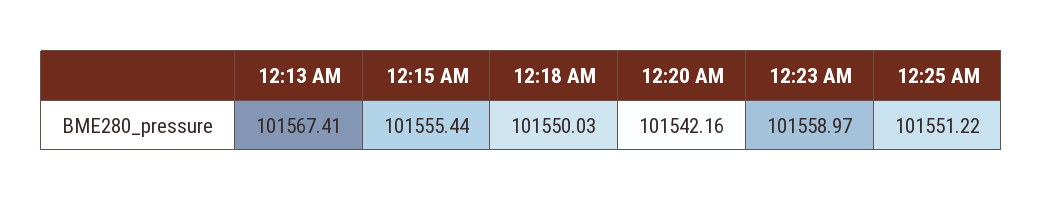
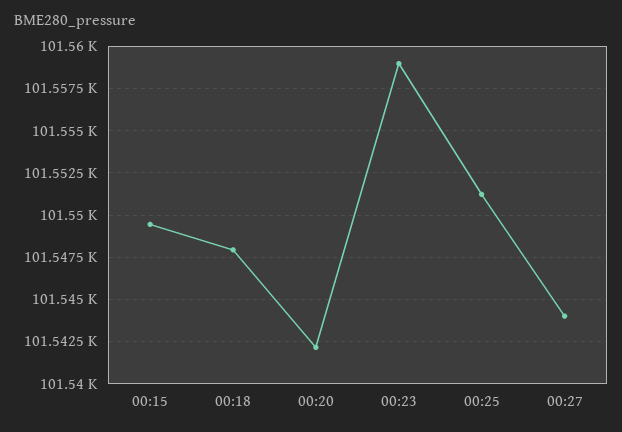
12:13 AM: 101567.41 -> none
12:15 AM: 101555.44 -> 101549.5
12:18 AM: 101550.03 -> 101548
00:27: none -> 101544

